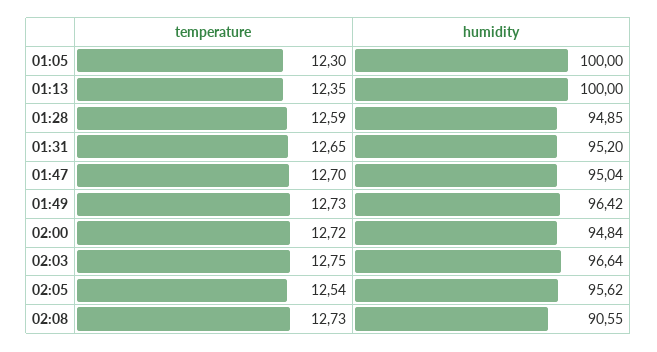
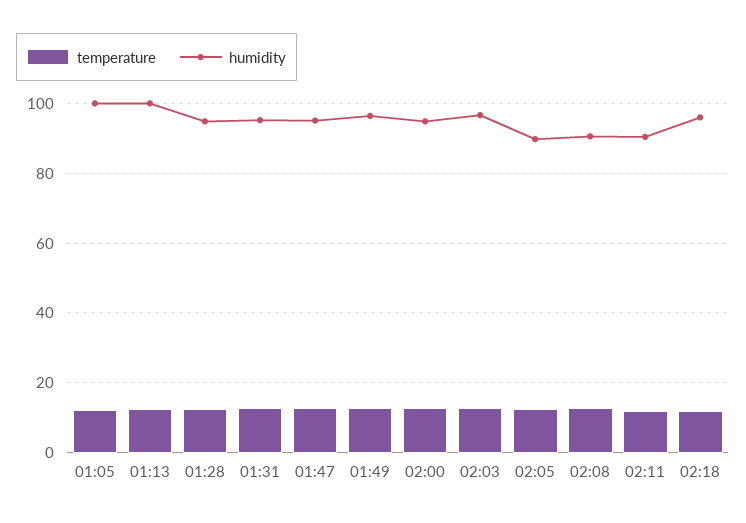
humidity, 02:05: 95.62 -> 90
temperature, 02:11: none -> 12
humidity, 02:11: none -> 90
temperature, 02:18: none -> 12
humidity, 02:18: none -> 96

